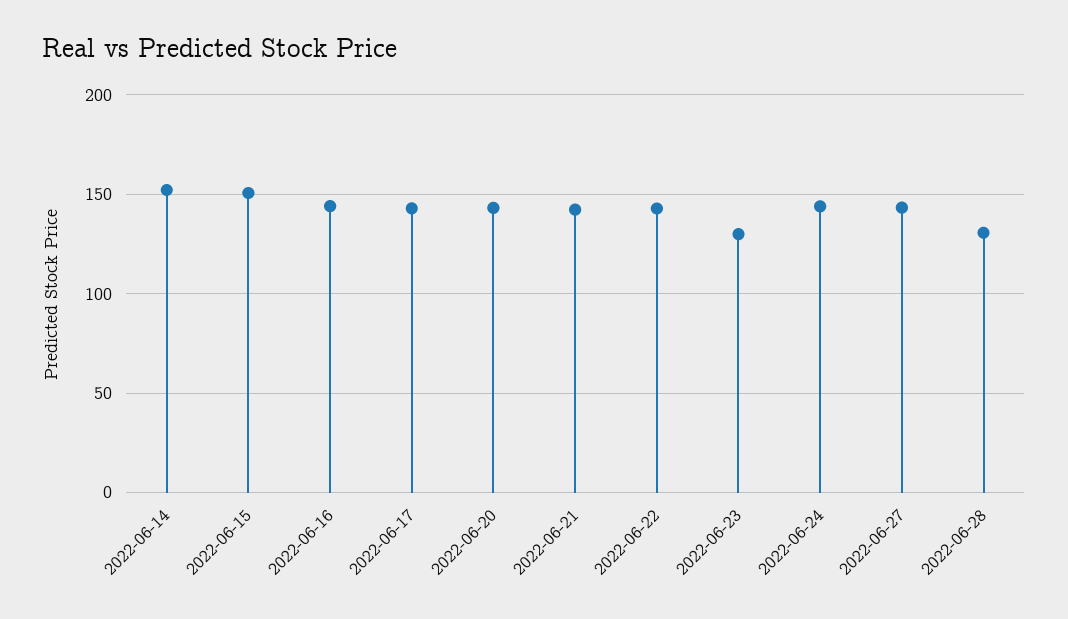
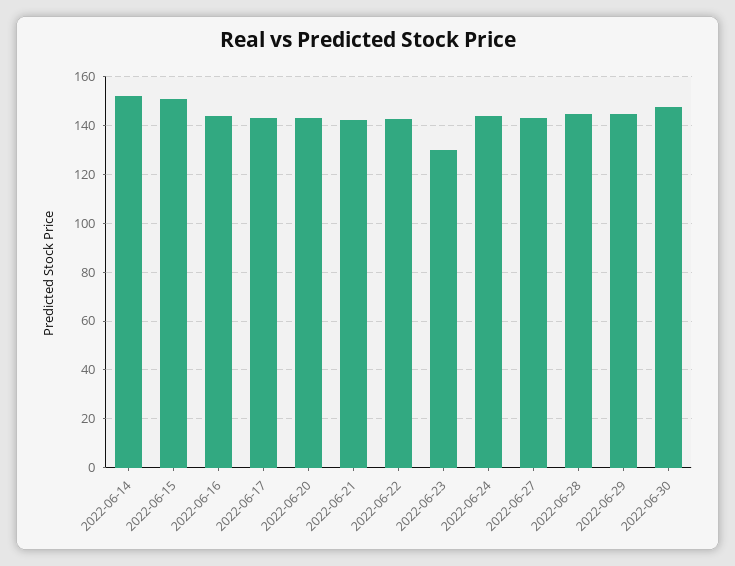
2022-06-28: 130 -> 145
2022-06-29: none -> 145
2022-06-30: none -> 147.5

